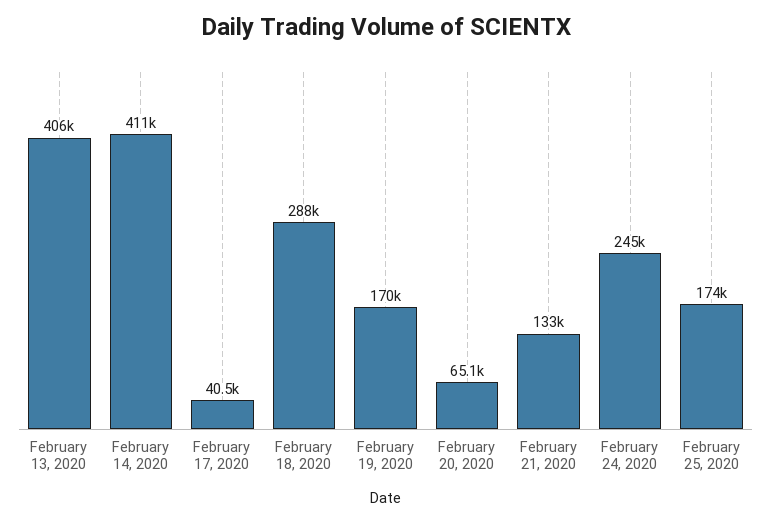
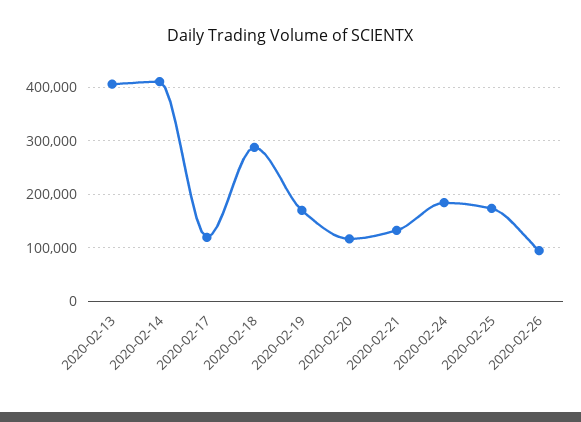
February 17, 2020: 40500 -> 120000
February 20, 2020: 65100 -> 120000
February 24, 2020: 245000 -> 180000
2020-02-26: none -> 100000

